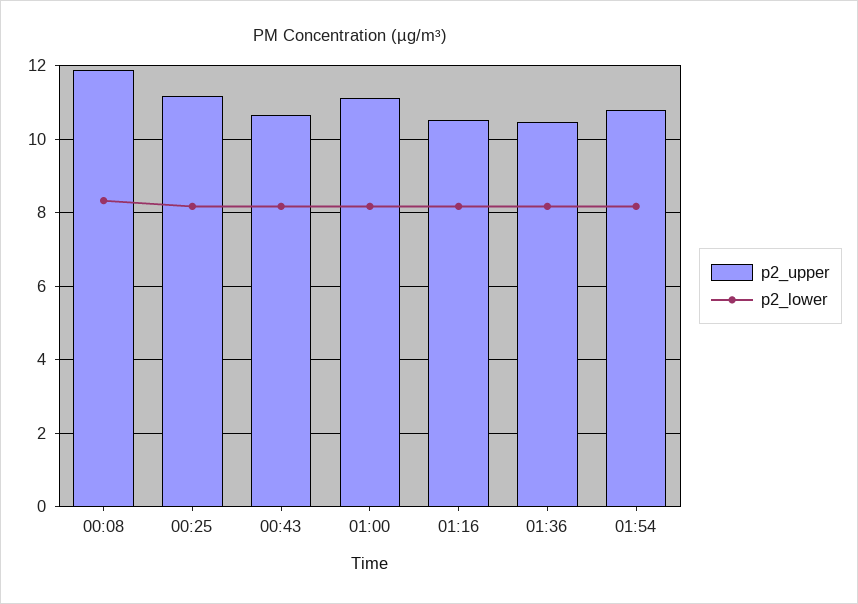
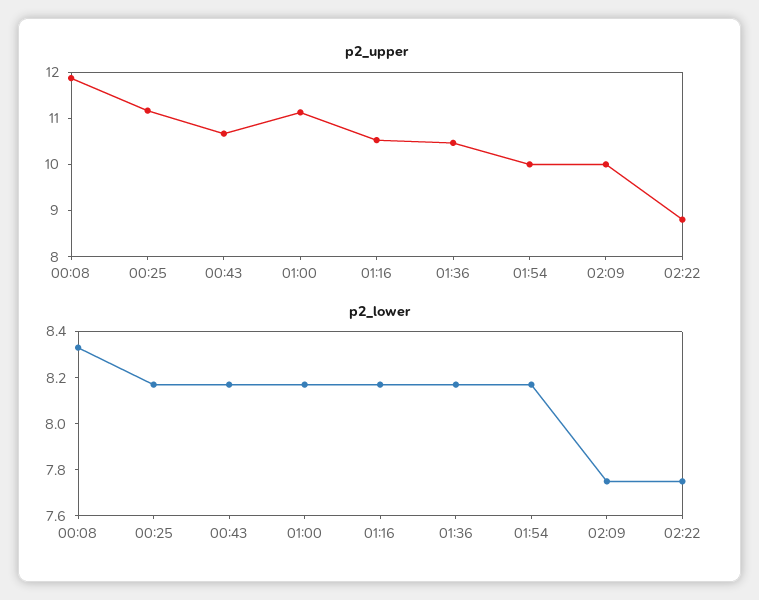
p2_upper, 01:54: 10.8 -> 10
p2_upper, 02:09: none -> 10
p2_upper, 02:22: none -> 8.8
p2_lower, 02:09: none -> 7.75
p2_lower, 02:22: none -> 7.75

